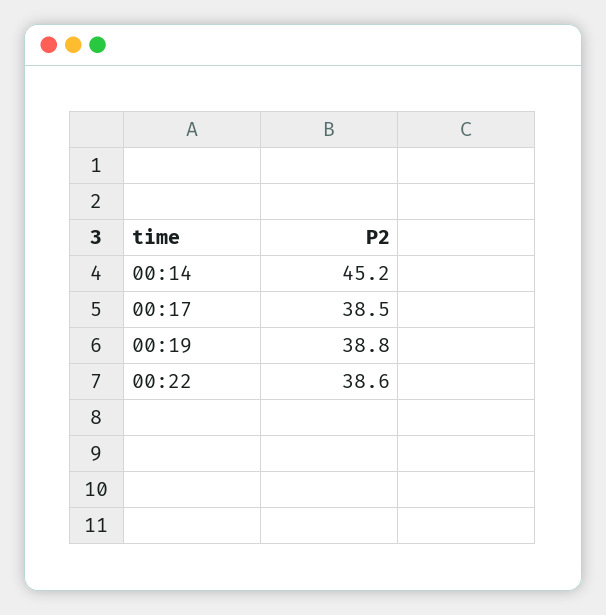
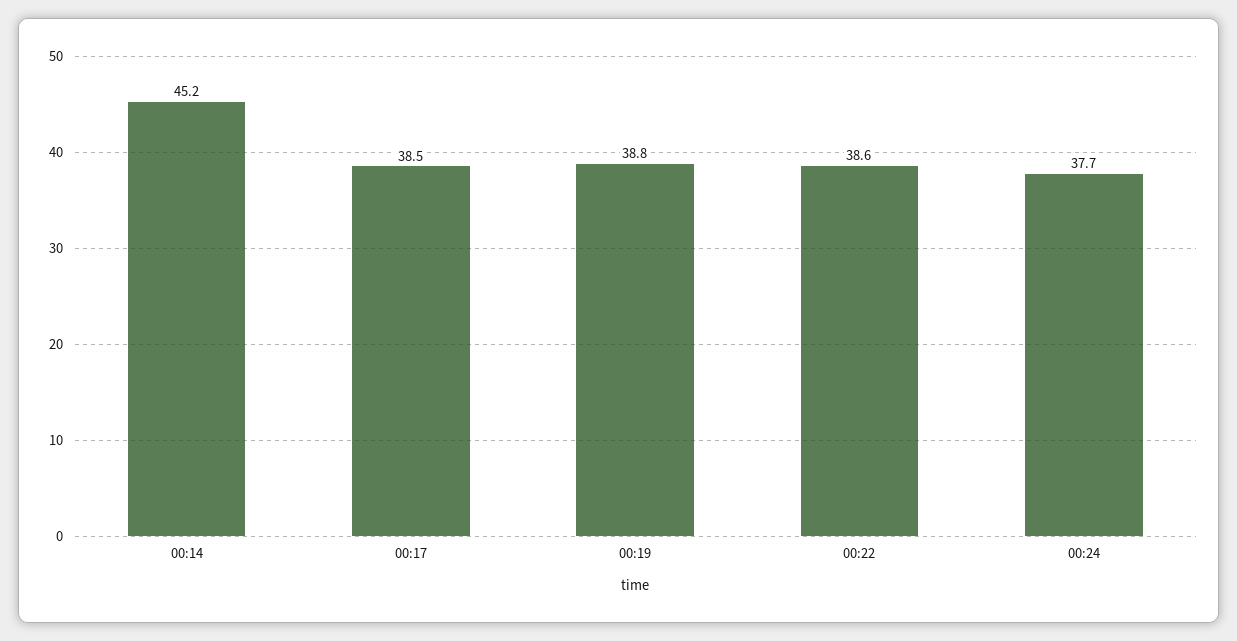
00:24: none -> 37.7

